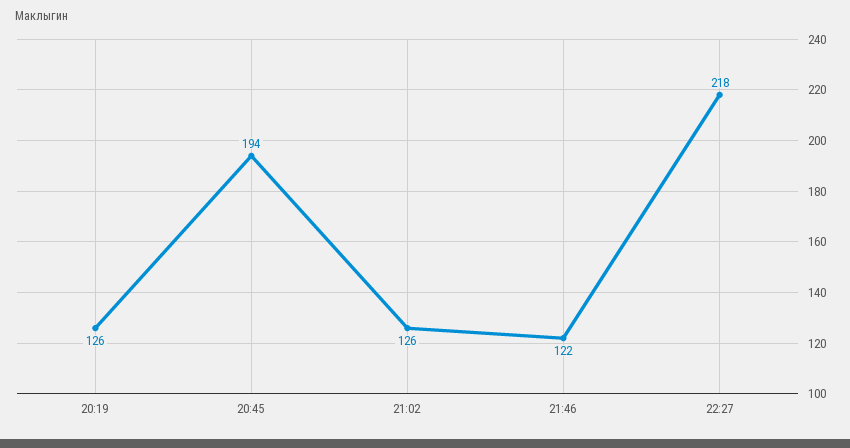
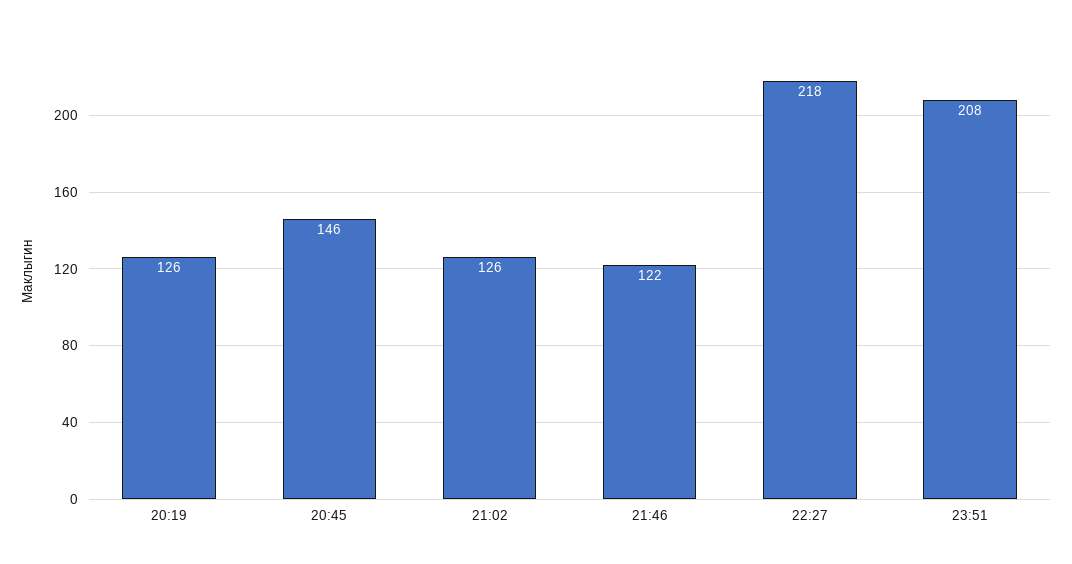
20:45: 194 -> 146
23:51: none -> 208

